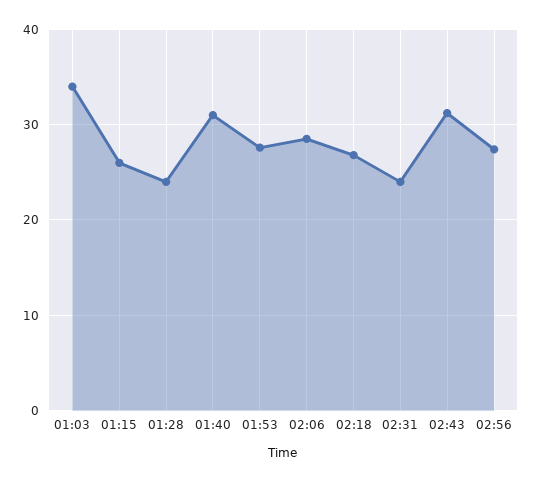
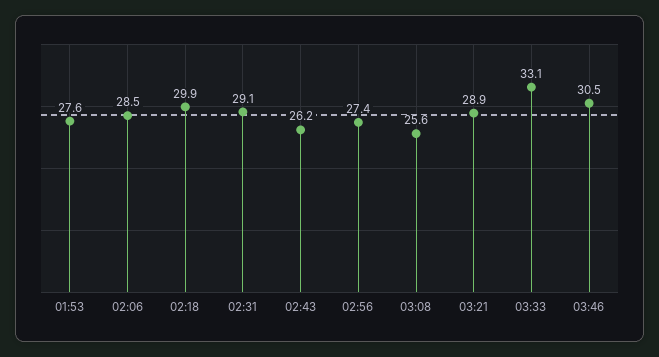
01:03: 34 -> none
01:15: 26 -> none
01:28: 24 -> none
01:40: 31 -> none
02:18: 27 -> 29.9
02:31: 24 -> 29.1
02:43: 31 -> 26.2
03:08: none -> 25.6
03:21: none -> 28.9
03:33: none -> 33.1
03:46: none -> 30.5

